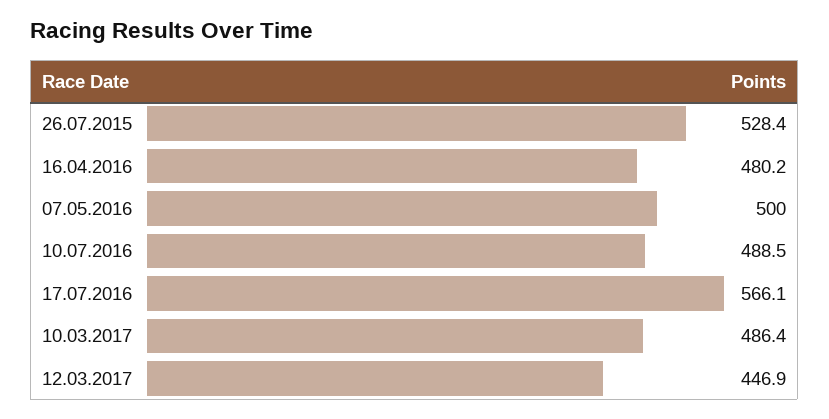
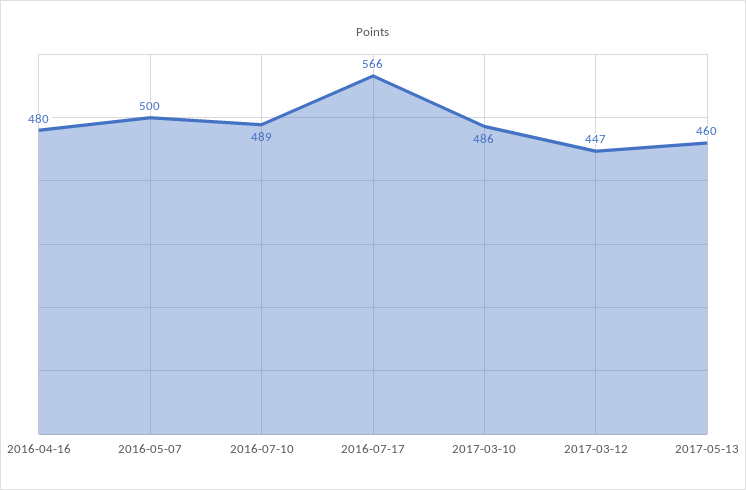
26.07.2015: 528.4 -> none
2017-05-13: none -> 460

